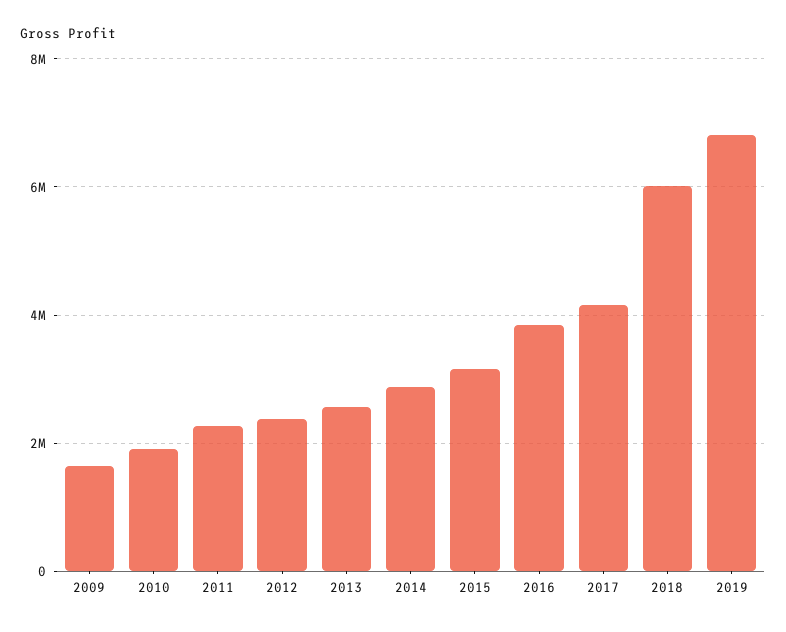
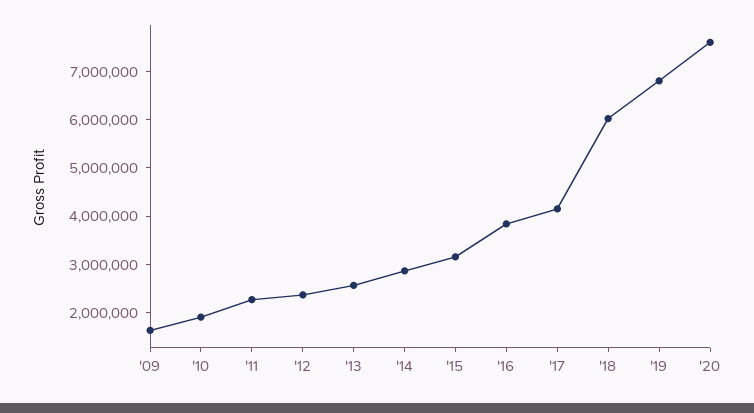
'20: none -> 7600000

